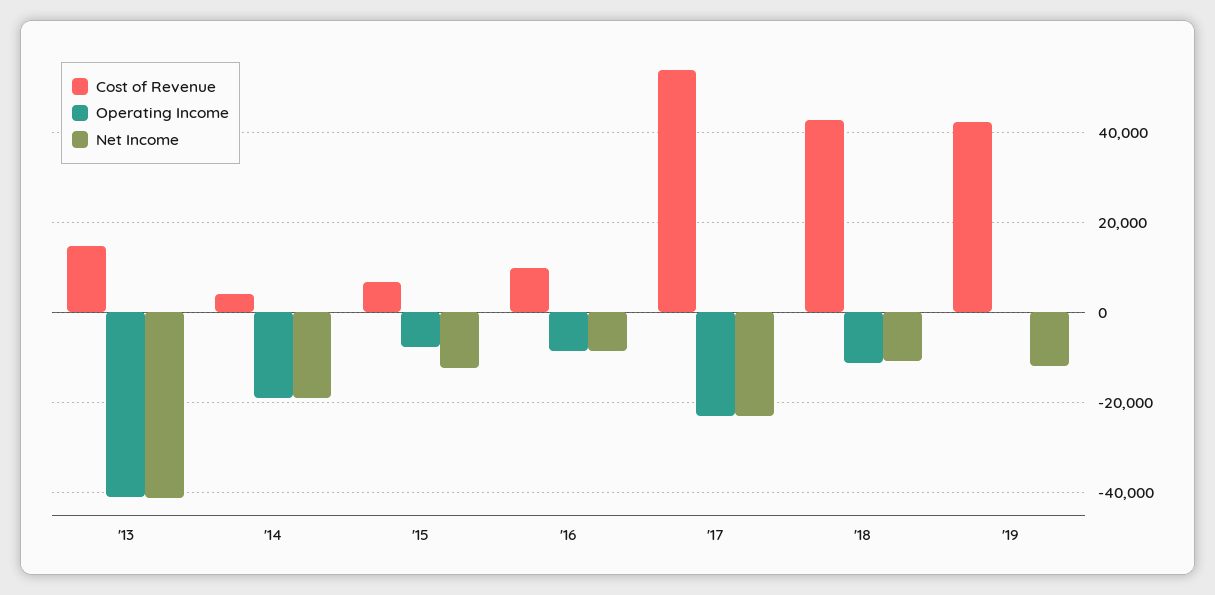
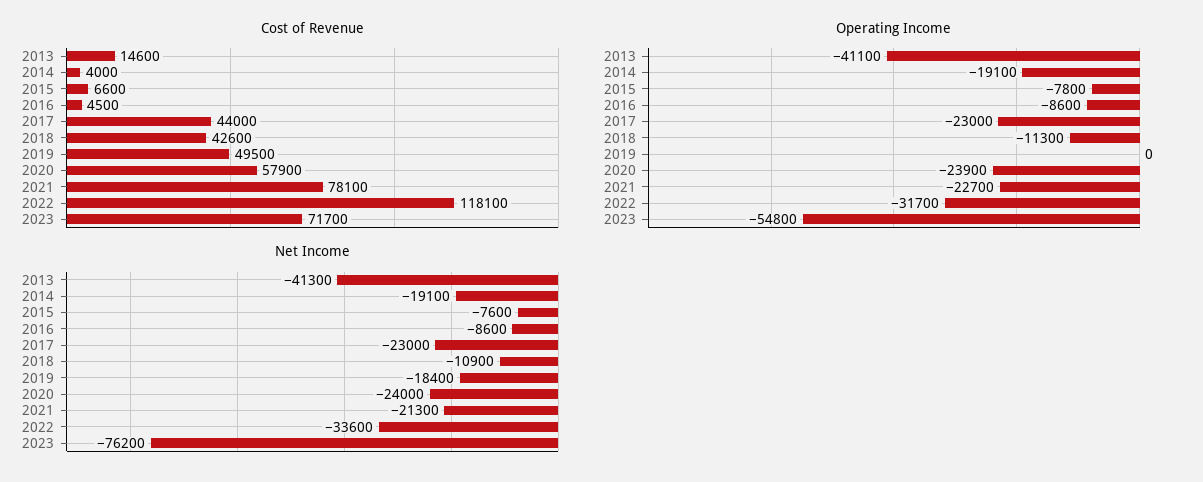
Net Income, '15: -12000 -> -7600
Cost of Revenue, '16: 10000 -> 4500
Cost of Revenue, '17: 54000 -> 44000
Cost of Revenue, '19: 42000 -> 49500
Net Income, '19: -12000 -> -18400
Cost of Revenue, 2020: none -> 57900
Cost of Revenue, 2021: none -> 78100
Cost of Revenue, 2022: none -> 118100
Cost of Revenue, 2023: none -> 71700
Operating Income, 2020: none -> -23900
Operating Income, 2021: none -> -22700
Operating Income, 2022: none -> -31700
Operating Income, 2023: none -> -54800
Net Income, 2020: none -> -24000
Net Income, 2021: none -> -21300
Net Income, 2022: none -> -33600
Net Income, 2023: none -> -76200

